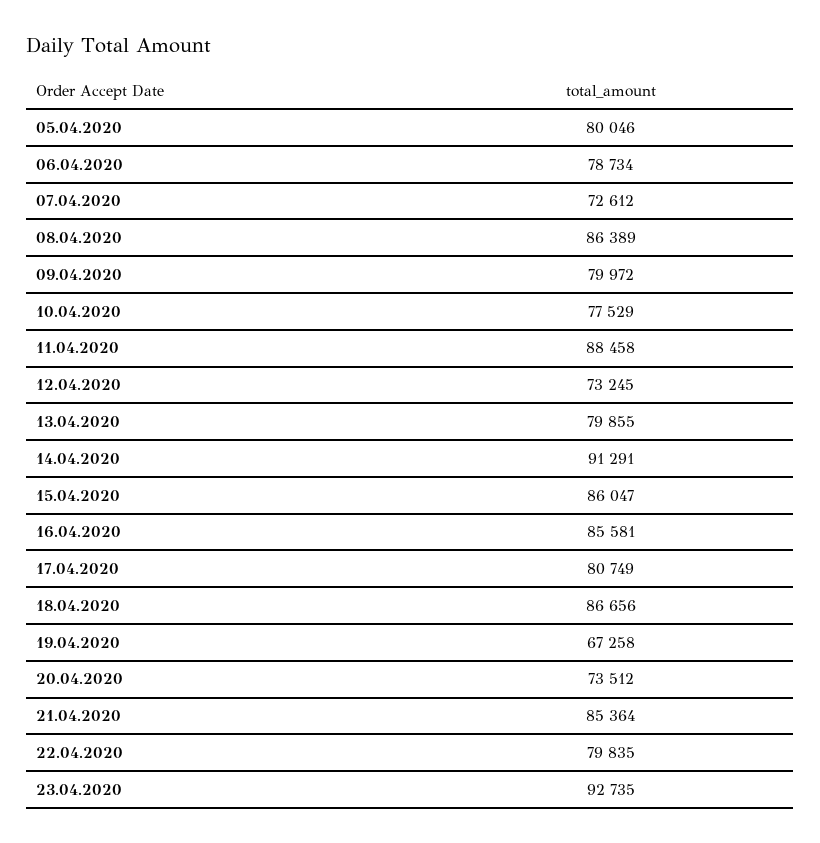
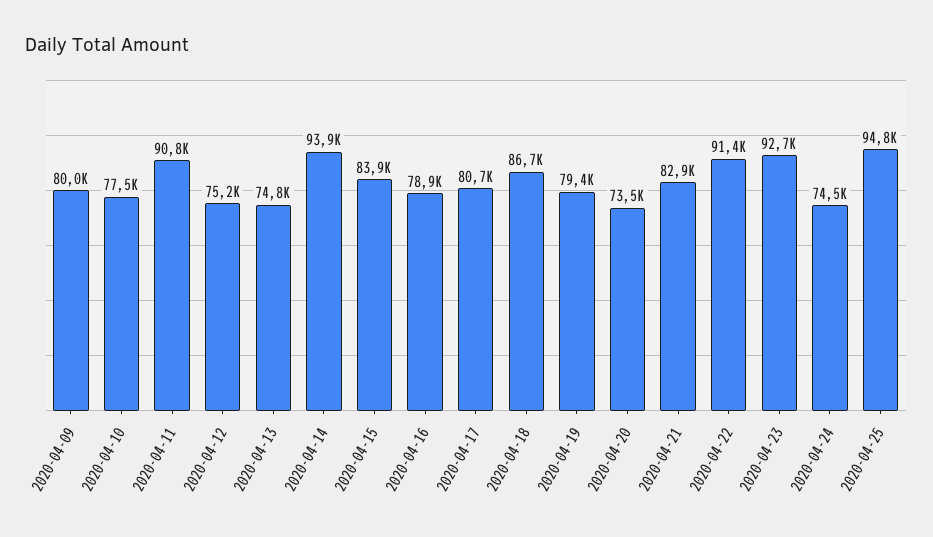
05.04.2020: 80046 -> none
06.04.2020: 78734 -> none
07.04.2020: 72612 -> none
08.04.2020: 86389 -> none
11.04.2020: 88458 -> 90800
12.04.2020: 73245 -> 75200
13.04.2020: 79855 -> 74800
14.04.2020: 91291 -> 93900
15.04.2020: 86047 -> 83900
16.04.2020: 85581 -> 78900
19.04.2020: 67258 -> 79400
21.04.2020: 85364 -> 82900
22.04.2020: 79835 -> 91400
2020-04-24: none -> 74500
2020-04-25: none -> 94800

